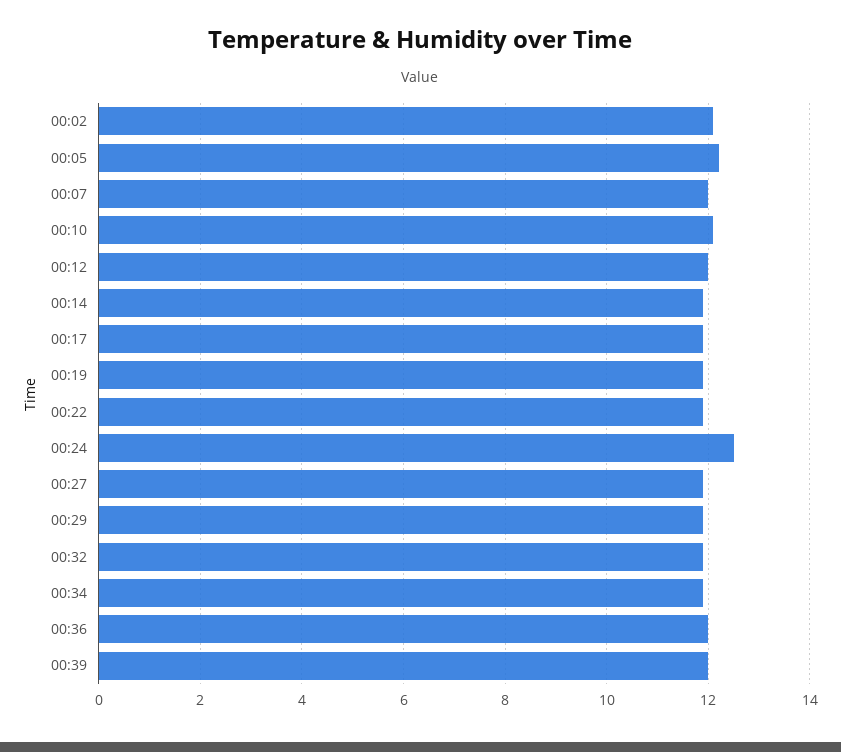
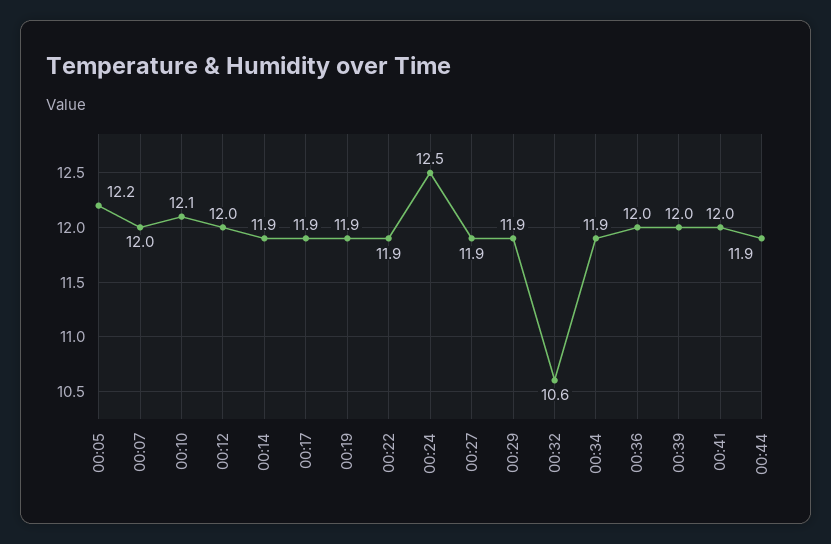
00:02: 12 -> none
00:32: 12 -> 10.6
00:41: none -> 12
00:44: none -> 11.9

